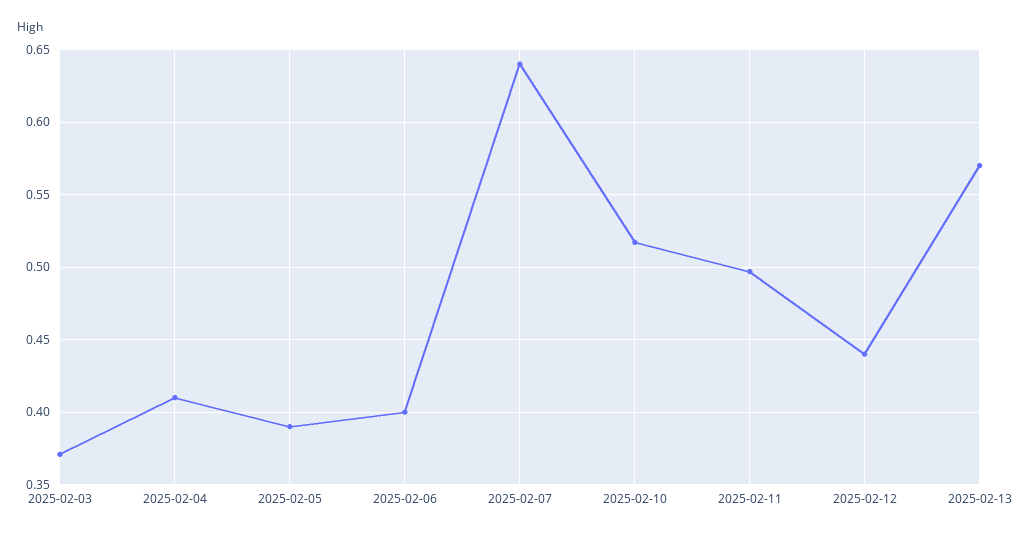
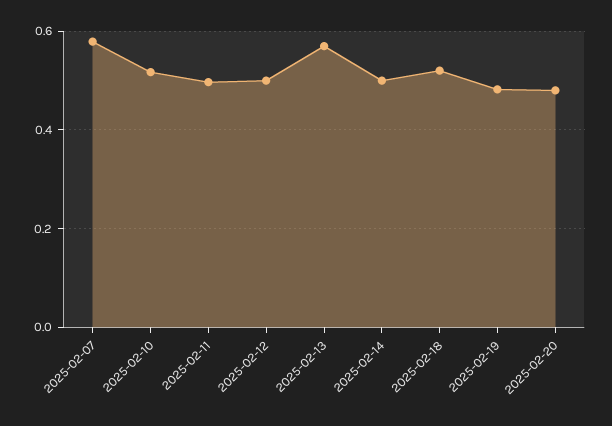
2025-02-03: 0.37 -> none
2025-02-04: 0.41 -> none
2025-02-05: 0.39 -> none
2025-02-06: 0.4 -> none
2025-02-07: 0.64 -> 0.58
2025-02-12: 0.44 -> 0.5
2025-02-14: none -> 0.5
2025-02-18: none -> 0.52
2025-02-19: none -> 0.48
2025-02-20: none -> 0.48

